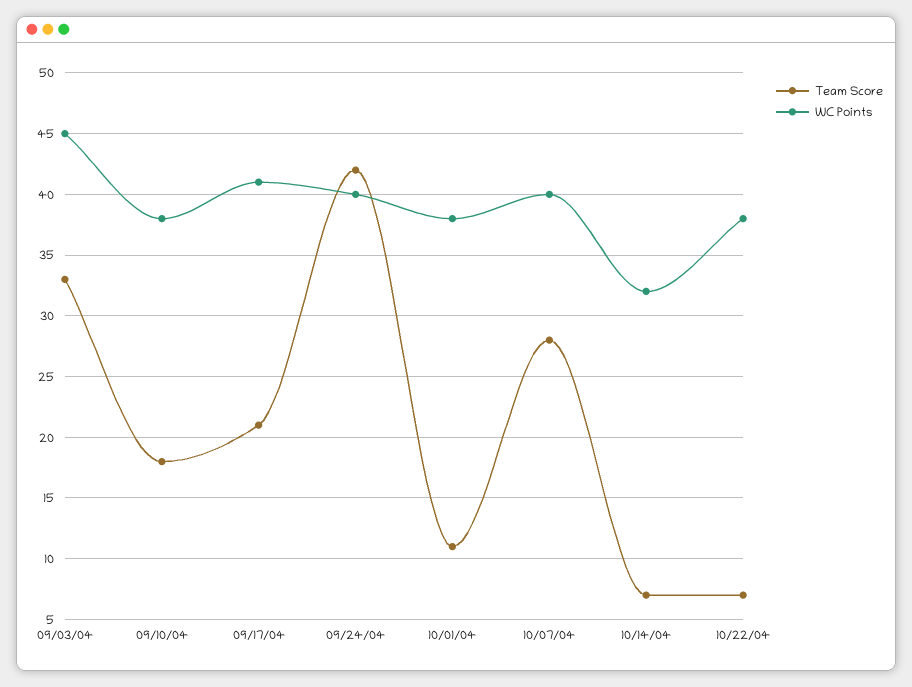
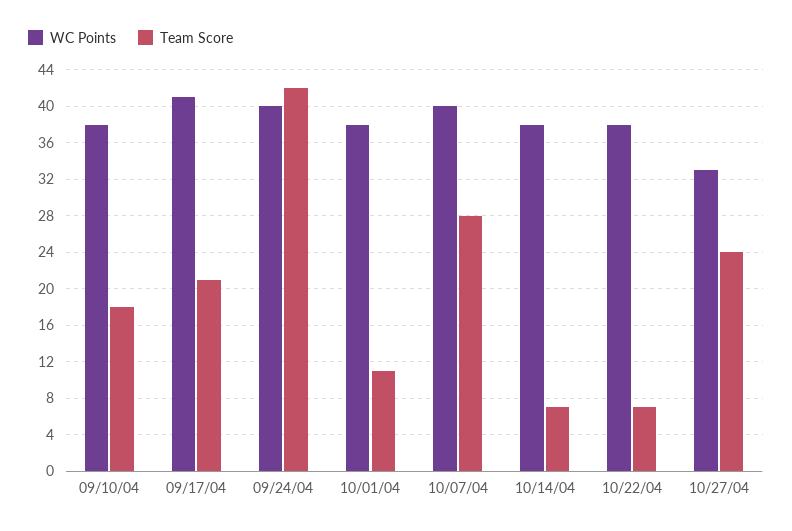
Team Score, 09/03/04: 33 -> none
WC Points, 09/03/04: 45 -> none
WC Points, 10/14/04: 32 -> 38
WC Points, 10/27/04: none -> 33
Team Score, 10/27/04: none -> 24

